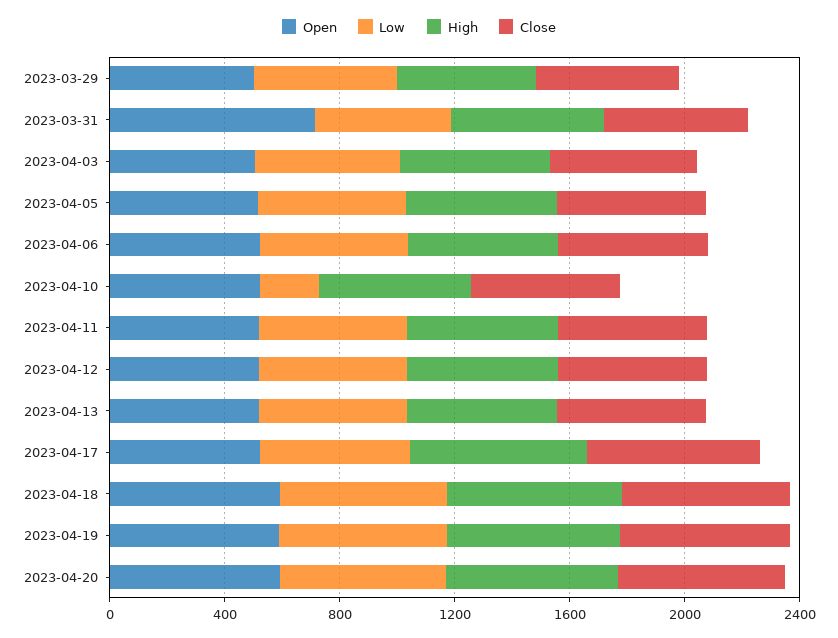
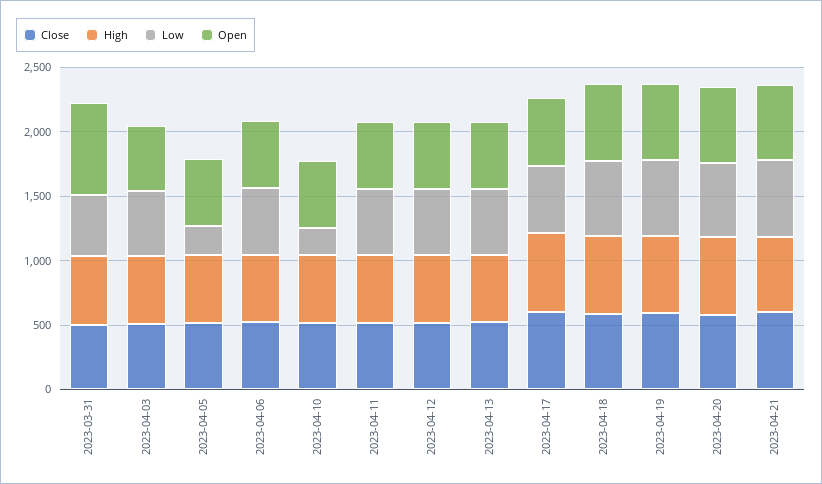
Open, 2023-03-29: 500 -> none
Low, 2023-03-29: 500 -> none
High, 2023-03-29: 500 -> none
Close, 2023-03-29: 500 -> none
Low, 2023-04-05: 500 -> 200
Close, 2023-04-21: none -> 600
High, 2023-04-21: none -> 600
Low, 2023-04-21: none -> 600
Open, 2023-04-21: none -> 600

